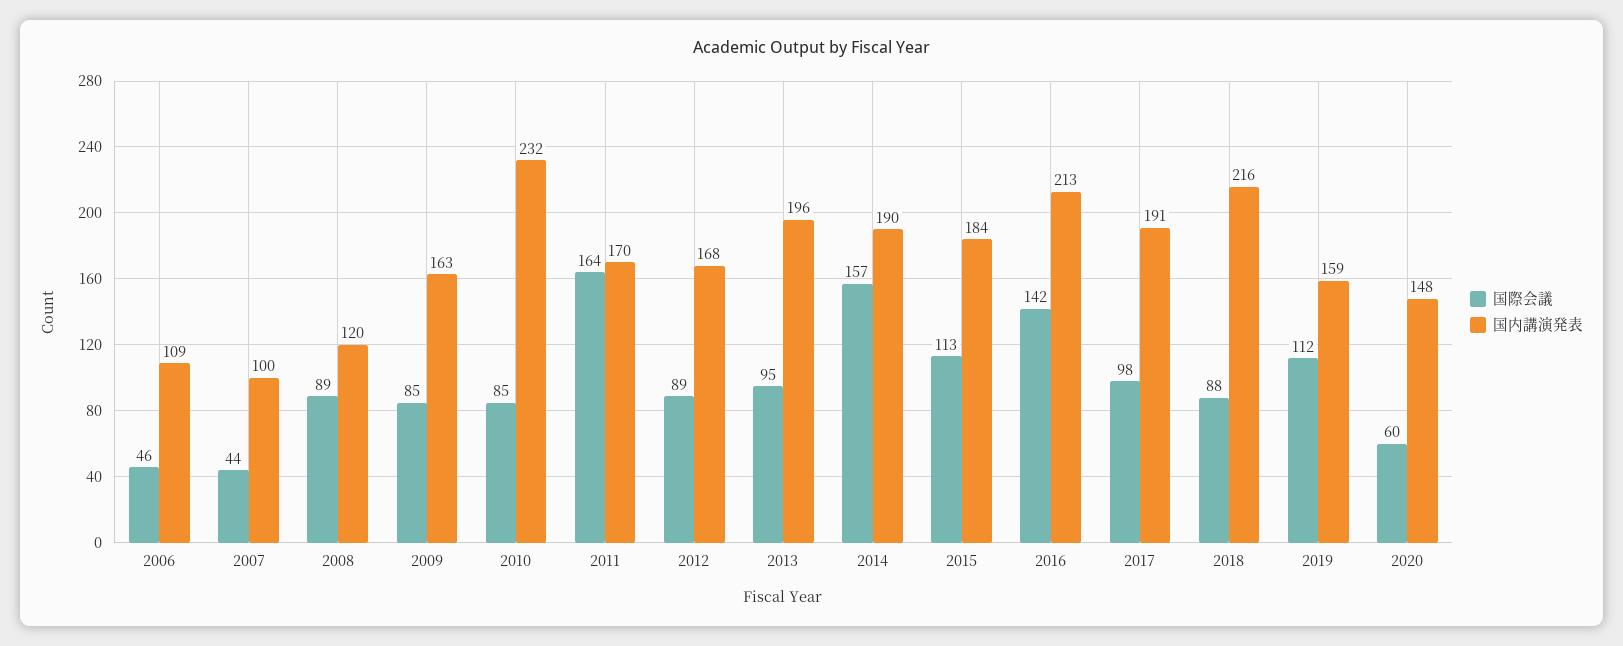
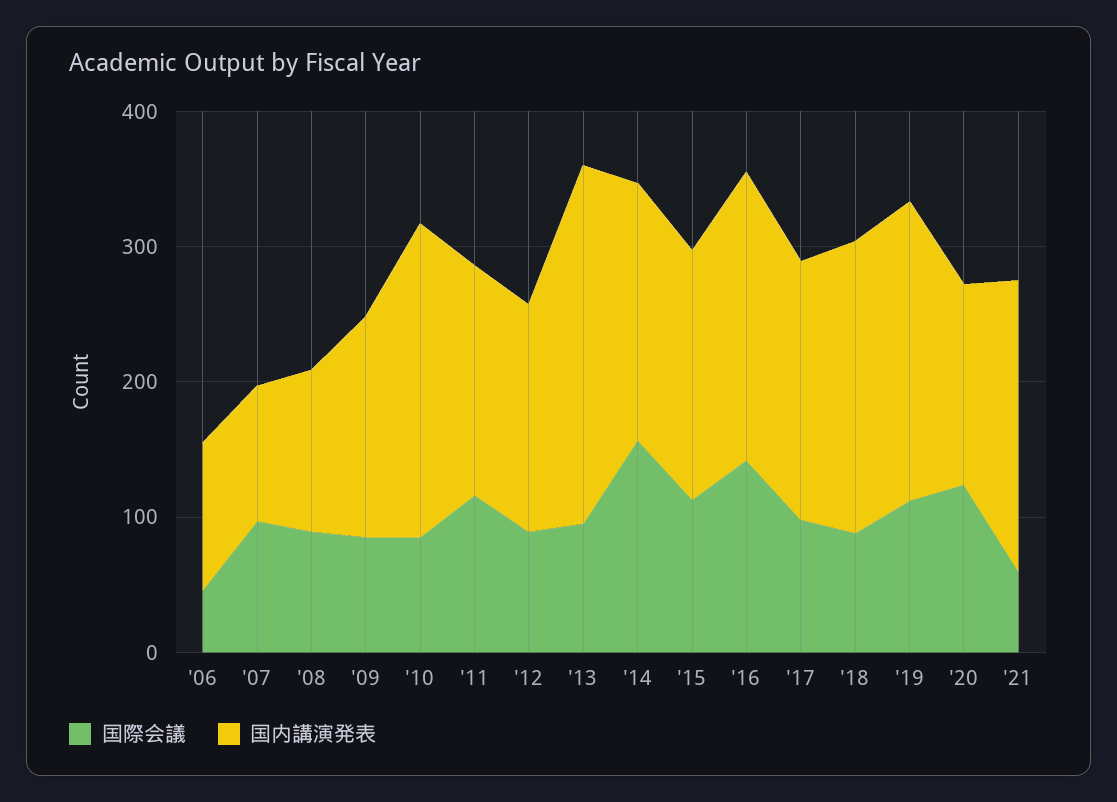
国際会議, 2007: 44 -> 100
国際会議, 2011: 164 -> 120
国内講演発表, 2013: 196 -> 260
国内講演発表, 2019: 159 -> 220
国際会議, 2020: 60 -> 120
国際会議, '21: none -> 60
国内講演発表, '21: none -> 220

